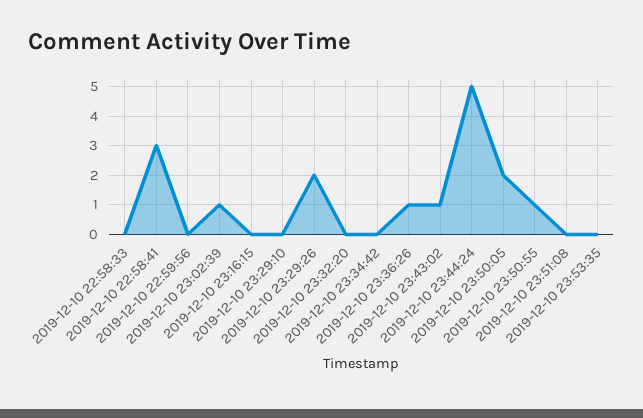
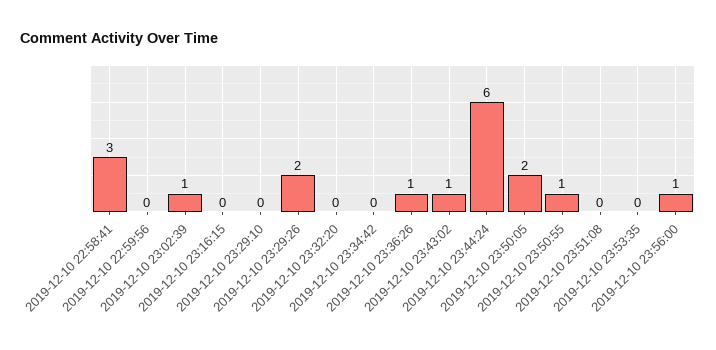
2019-12-10 22:58:33: 0 -> none
2019-12-10 23:44:24: 5 -> 6
2019-12-10 23:56:00: none -> 1

